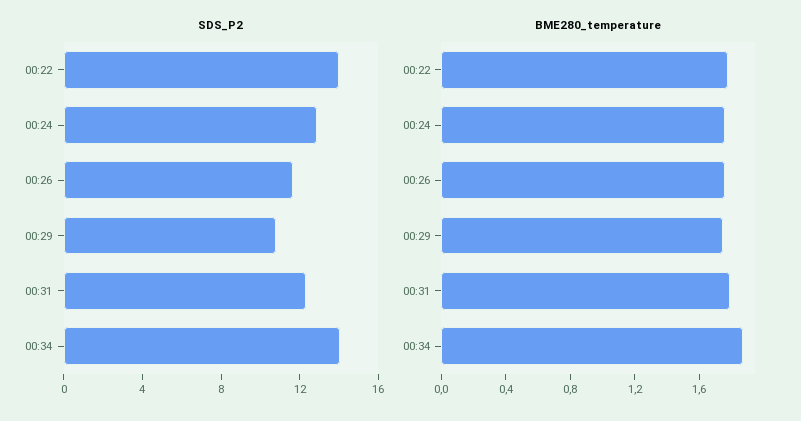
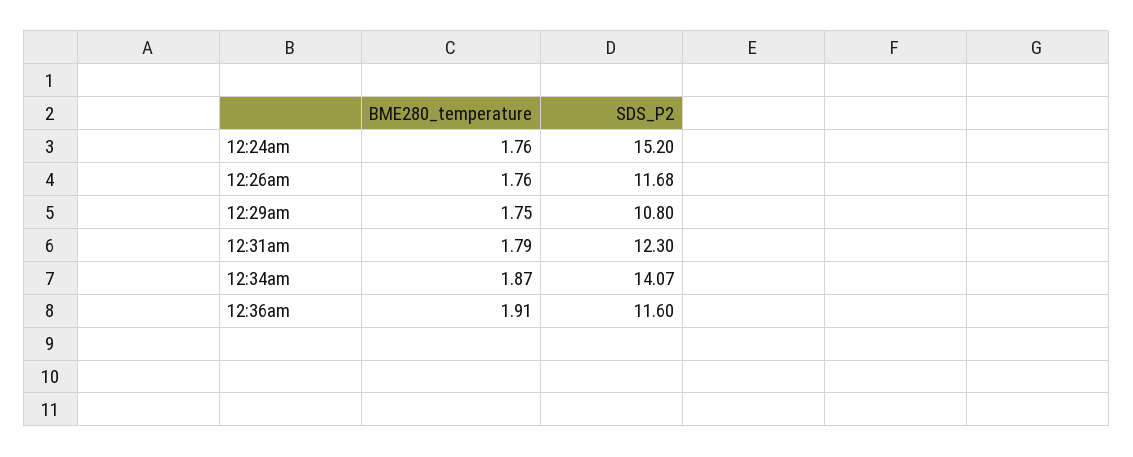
SDS_P2, 00:22: 14 -> none
SDS_P2, 00:24: 13 -> 15.2
BME280_temperature, 00:22: 1.8 -> none
BME280_temperature, 12:36am: none -> 1.91
SDS_P2, 12:36am: none -> 11.6

